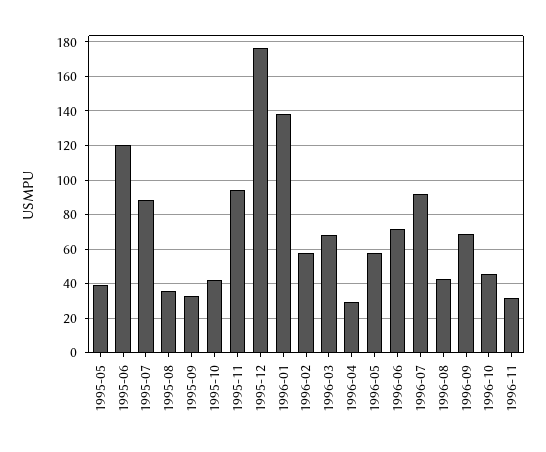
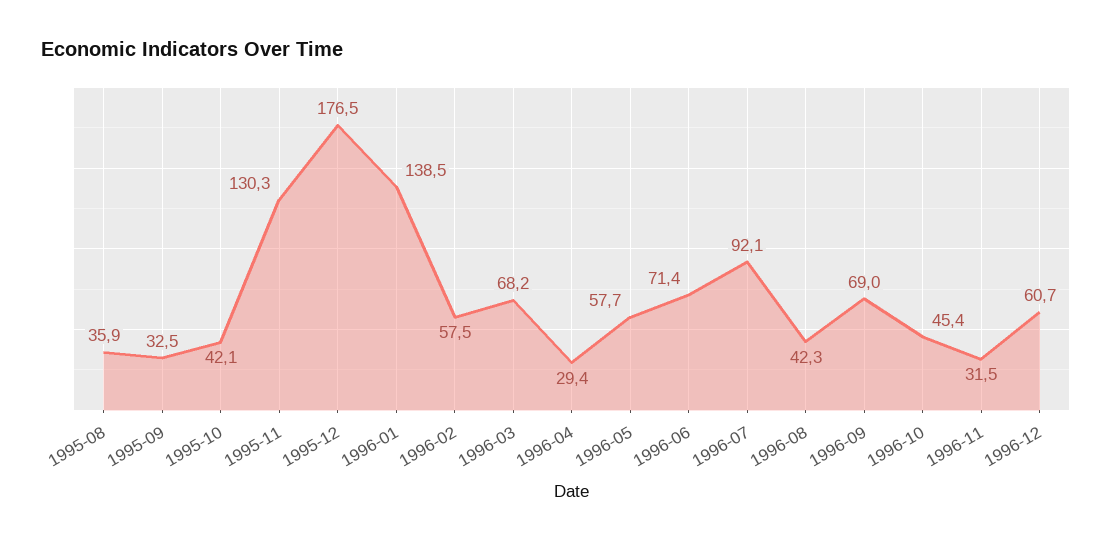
1995-05: 40 -> none
1995-06: 120 -> none
1995-07: 90 -> none
1995-11: 95 -> 130.3
1996-12: none -> 60.7

